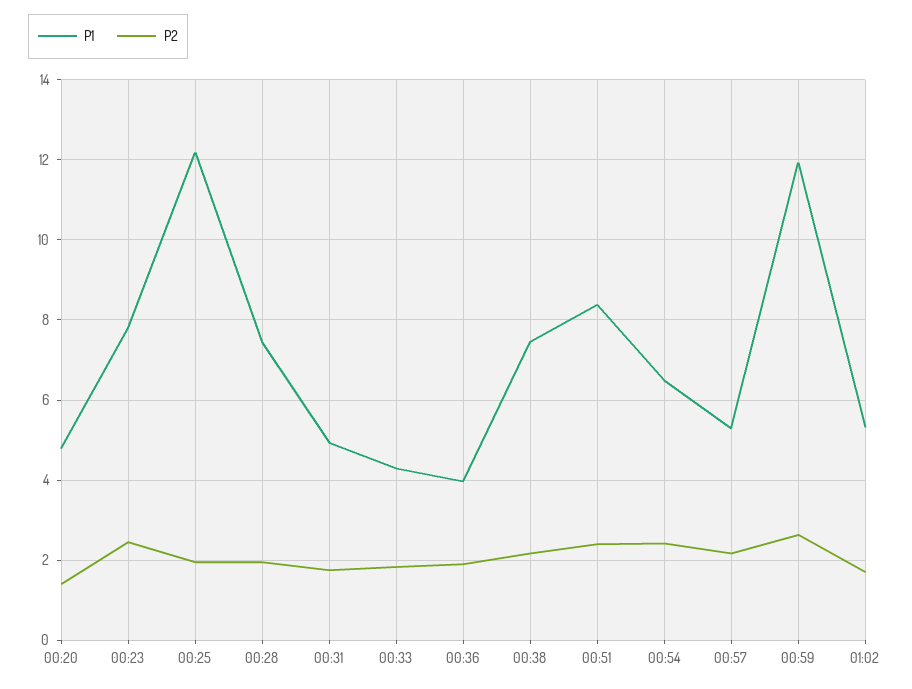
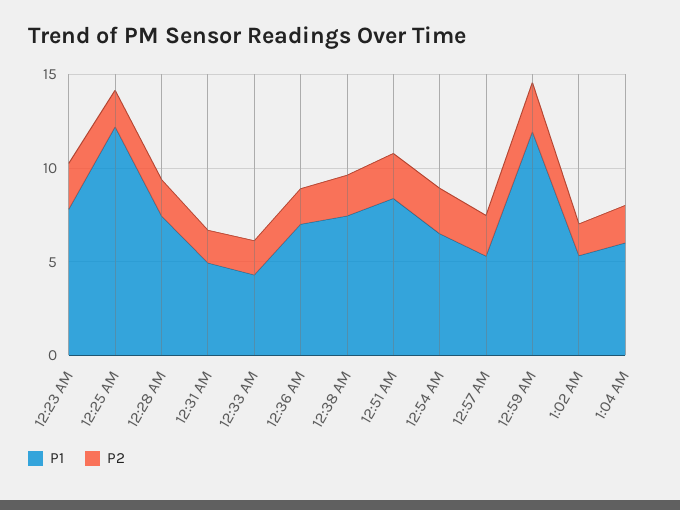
P1, 00:20: 4.8 -> none
P2, 00:20: 1.4 -> none
P1, 00:36: 4 -> 7
P1, 1:04 AM: none -> 6
P2, 1:04 AM: none -> 2

